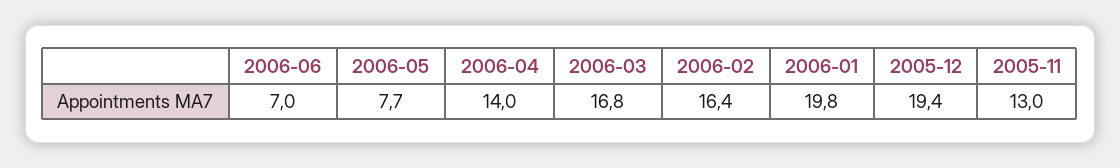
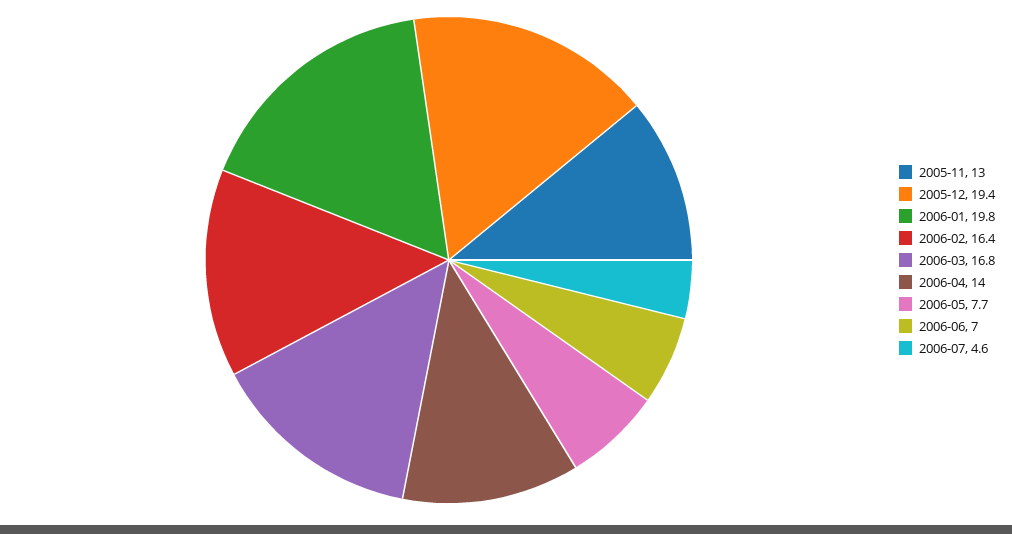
2006-07: none -> 4.6

